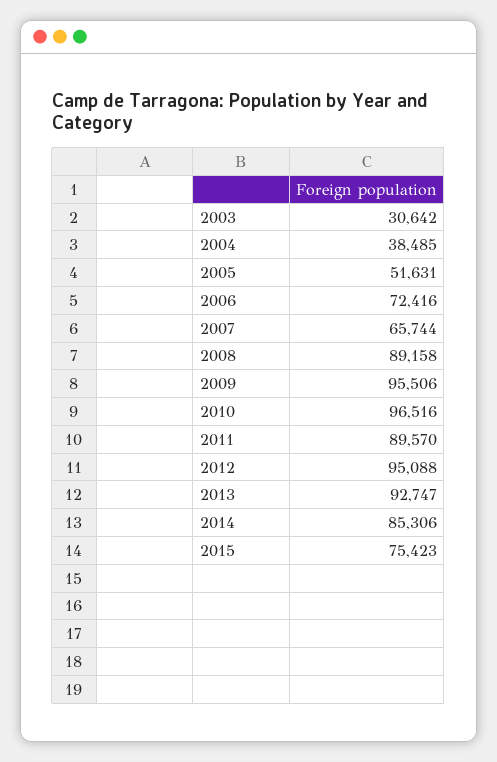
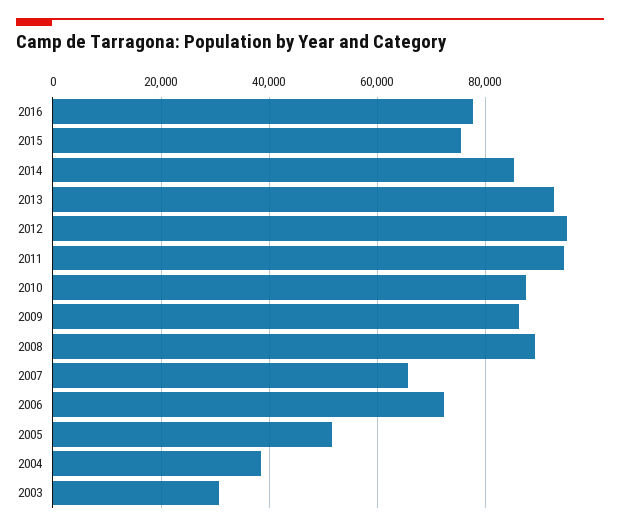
2009: 95506 -> 86000
2010: 96516 -> 88000
2011: 89570 -> 94000
2016: none -> 78000

